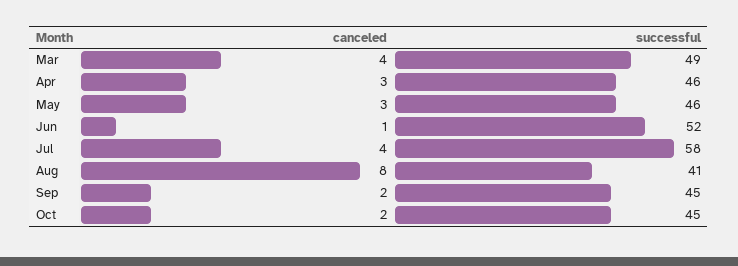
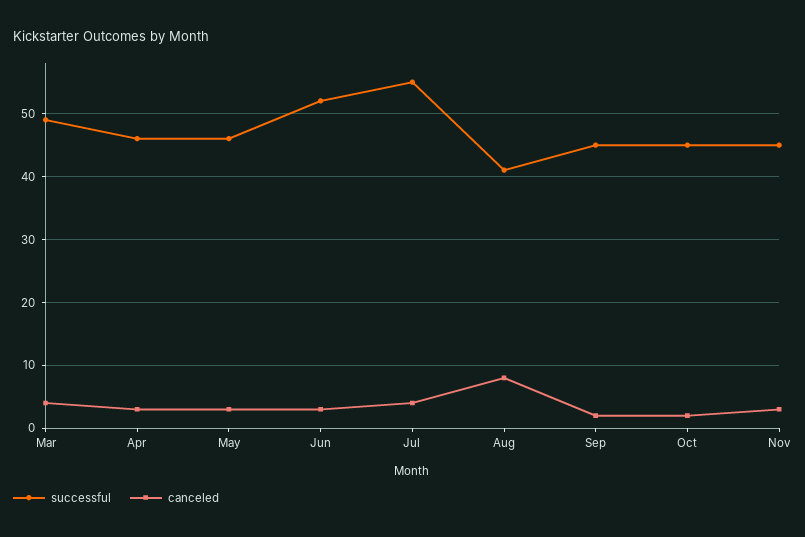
canceled, Jun: 1 -> 3
successful, Jul: 58 -> 55
successful, Nov: none -> 45
canceled, Nov: none -> 3

